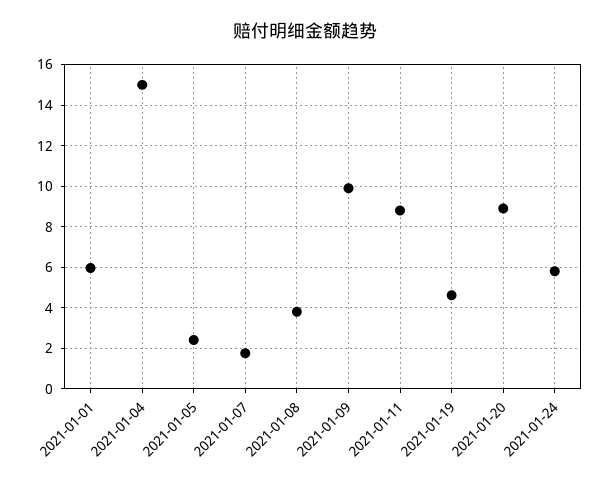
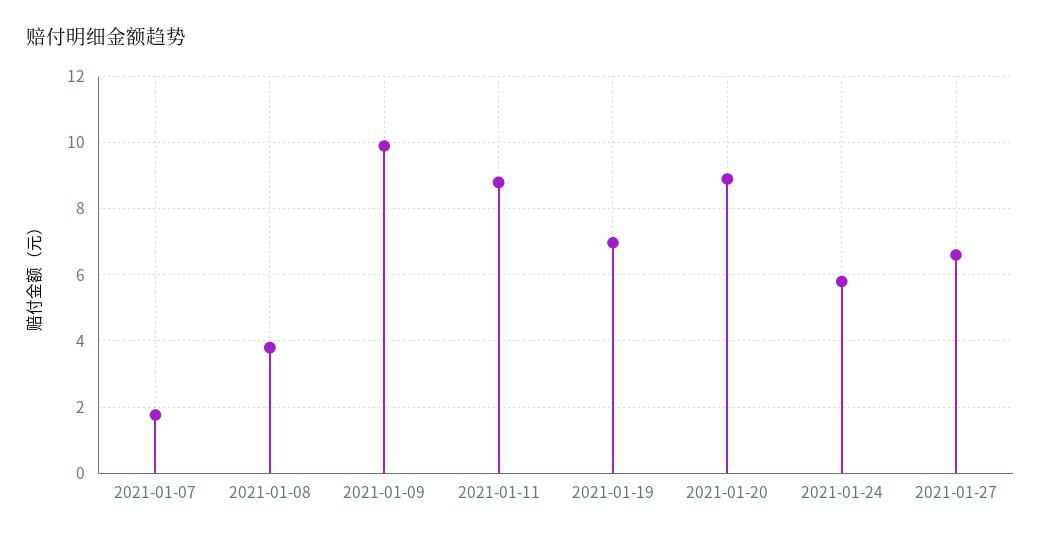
2021-01-01: 6 -> none
2021-01-04: 15 -> none
2021-01-05: 2.5 -> none
2021-01-19: 4.5 -> 7
2021-01-27: none -> 6.6

